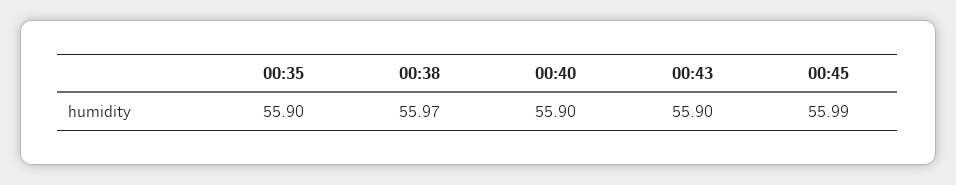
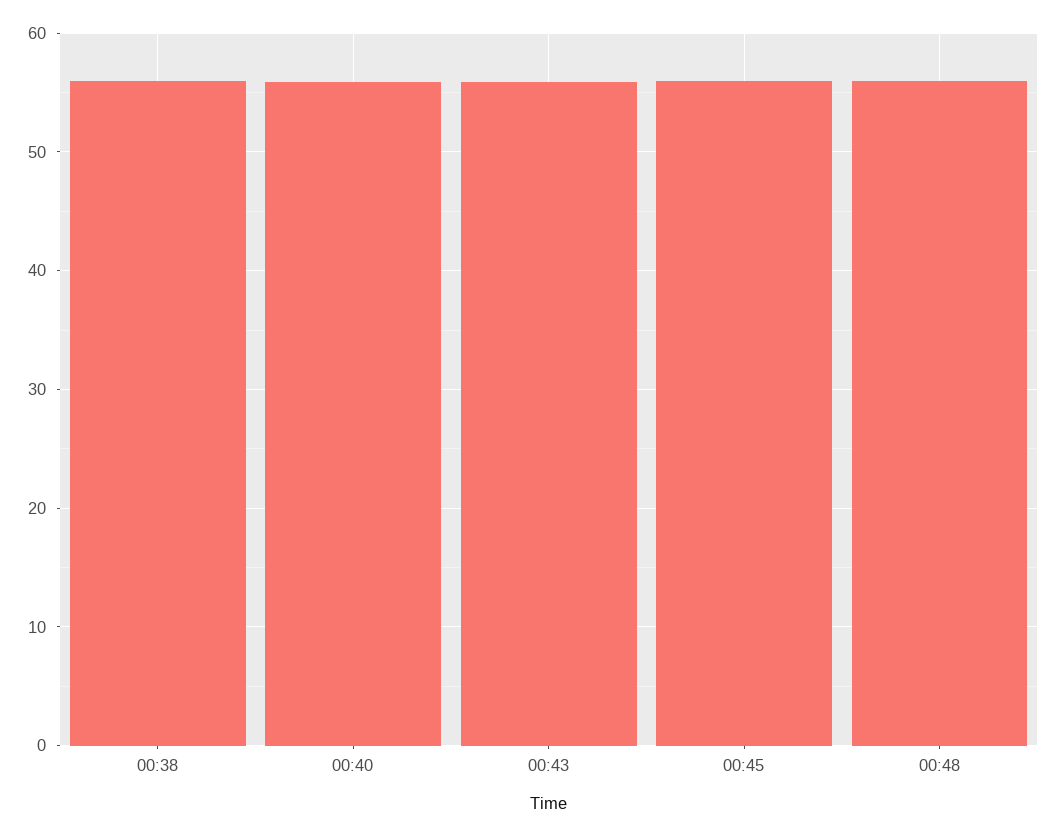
00:35: 55.9 -> none
00:48: none -> 56

